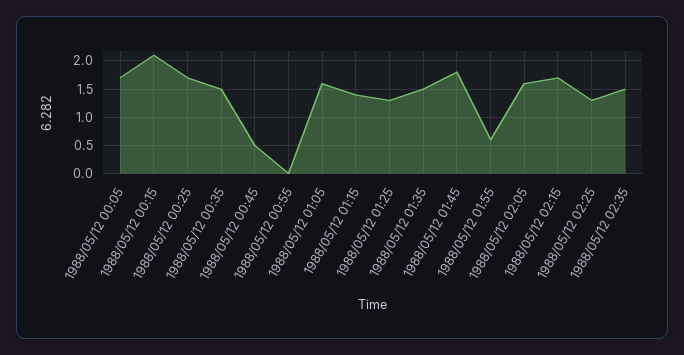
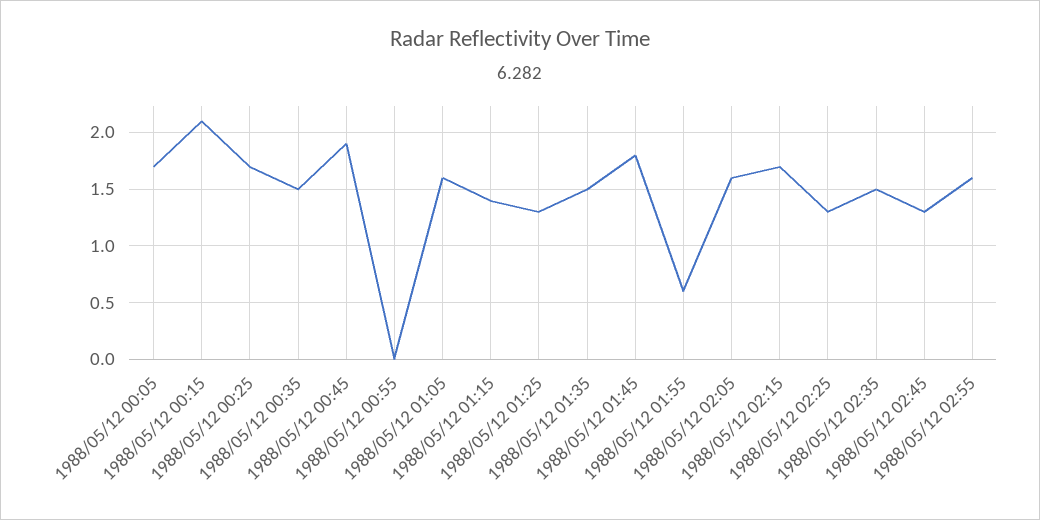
1988/05/12 00:45: 0.5 -> 1.9
1988/05/12 02:45: none -> 1.3
1988/05/12 02:55: none -> 1.6

